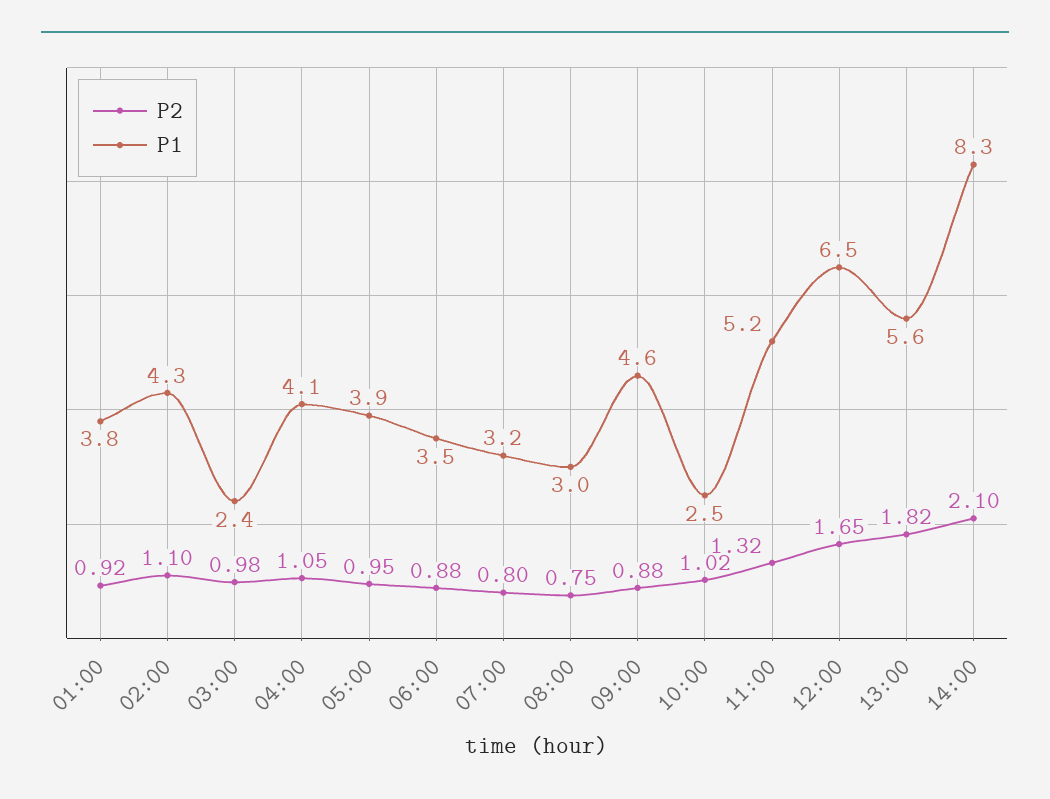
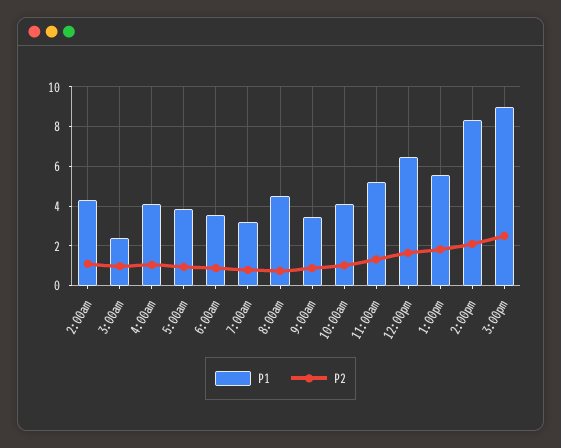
P2, 01:00: 0.92 -> none
P1, 01:00: 3.8 -> none
P1, 08:00: 3 -> 4.5
P1, 09:00: 4.6 -> 3.5
P1, 10:00: 2.5 -> 4
P1, 3:00pm: none -> 9
P2, 3:00pm: none -> 2.5

